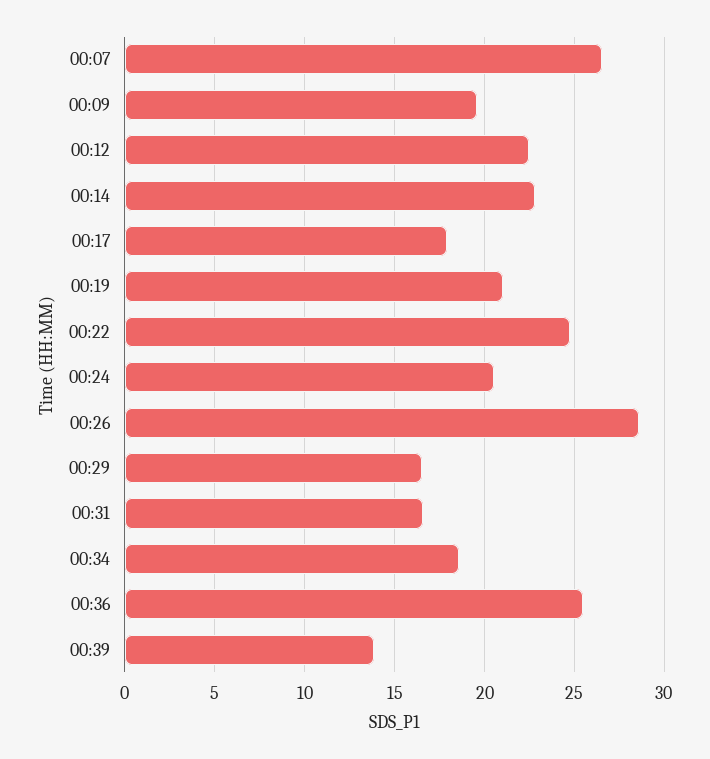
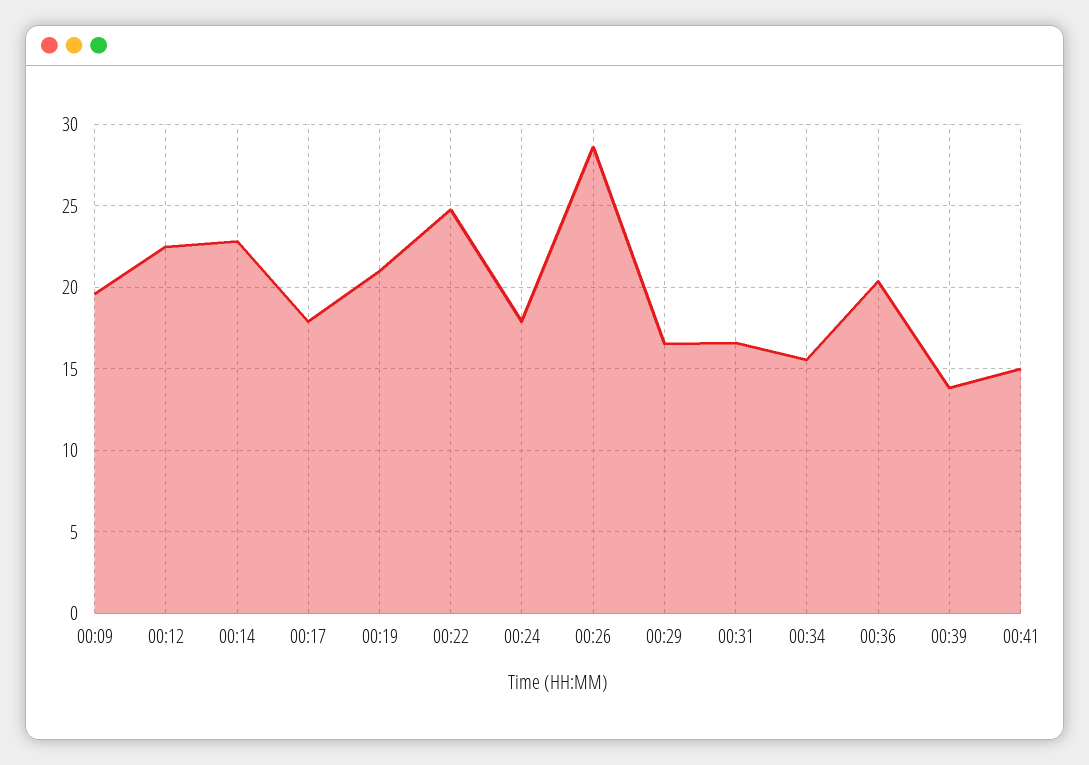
00:07: 26.5 -> none
00:24: 20.5 -> 18
00:34: 18.5 -> 15.5
00:36: 25.5 -> 20.5
00:41: none -> 15

